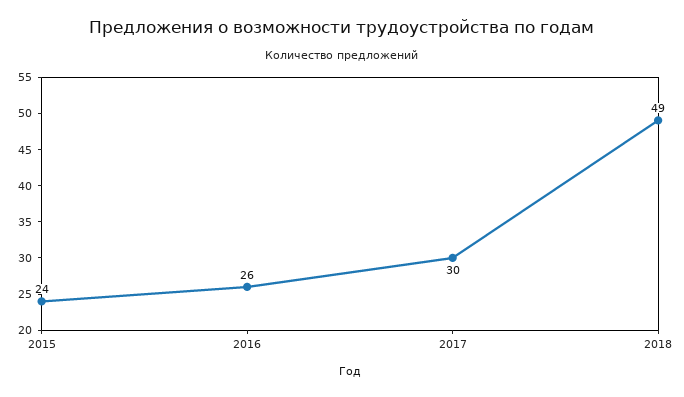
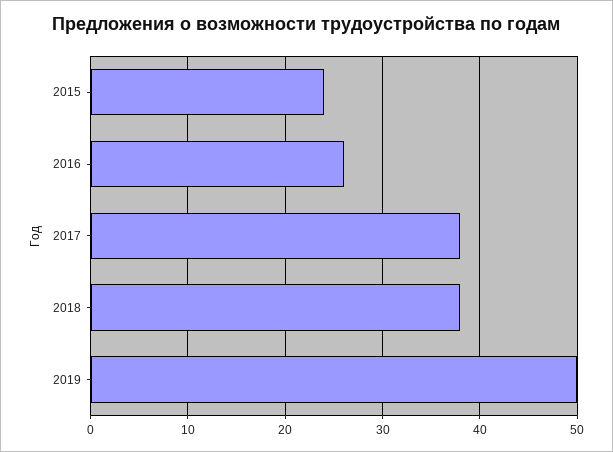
2017: 30 -> 38
2018: 49 -> 38
2019: none -> 50

